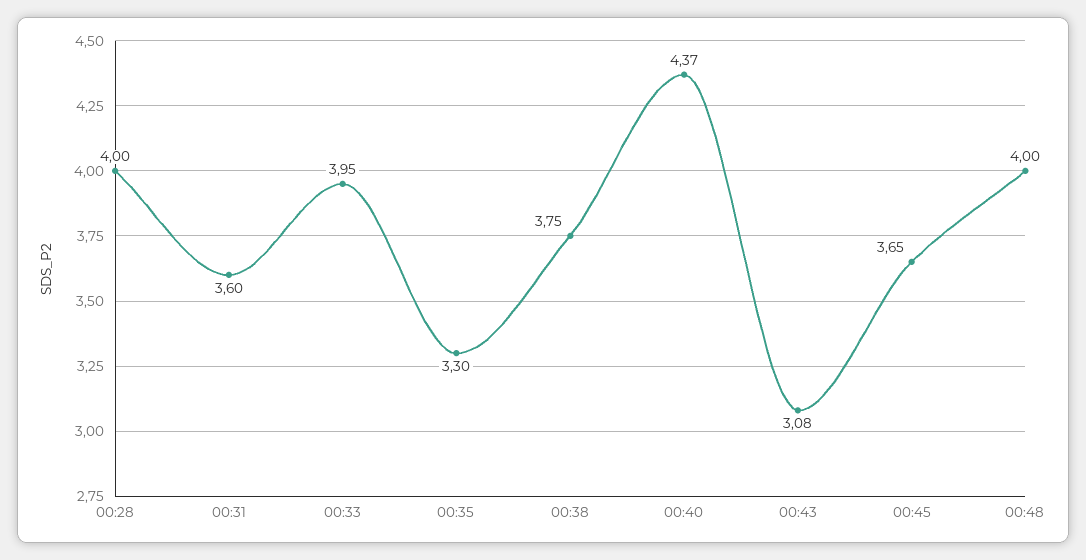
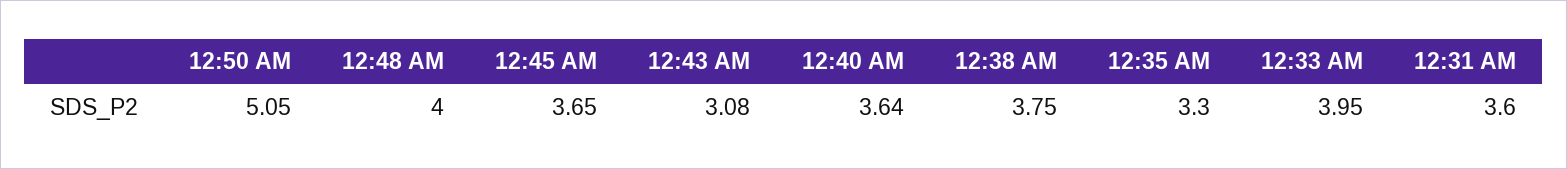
00:28: 4 -> none
00:40: 4.37 -> 3.64
12:50 AM: none -> 5.05

